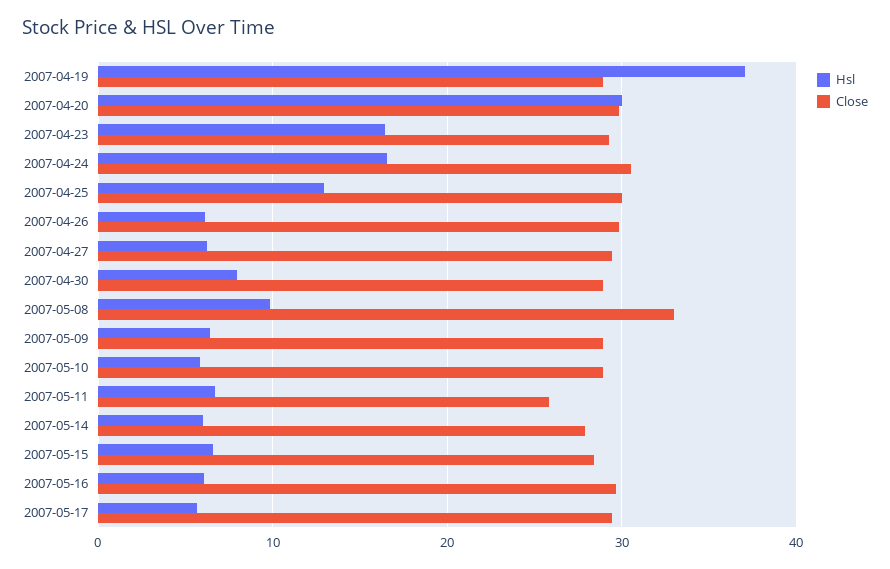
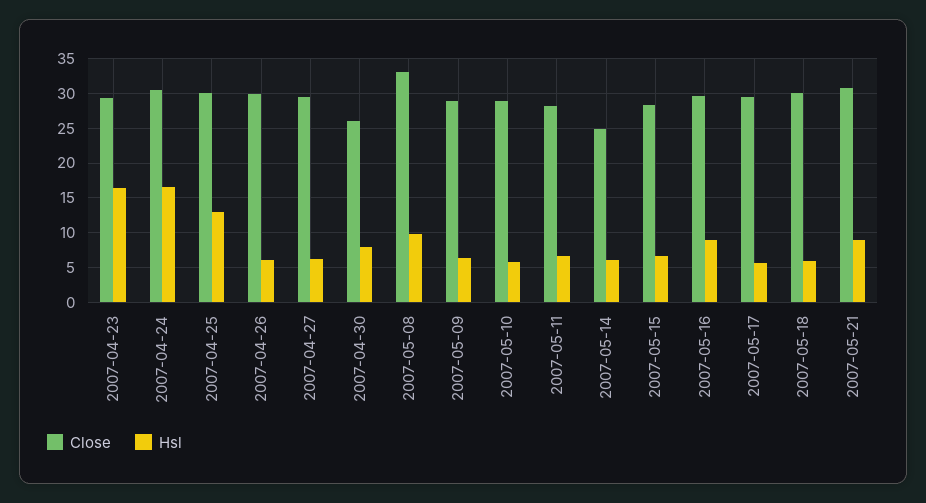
Hsl, 2007-04-19: 37 -> none
Close, 2007-04-19: 29 -> none
Hsl, 2007-04-20: 30 -> none
Close, 2007-04-20: 30 -> none
Close, 2007-04-30: 29 -> 26
Close, 2007-05-11: 26 -> 28
Close, 2007-05-14: 28 -> 25
Hsl, 2007-05-16: 6 -> 9
Close, 2007-05-18: none -> 30
Hsl, 2007-05-18: none -> 6
Close, 2007-05-21: none -> 31
Hsl, 2007-05-21: none -> 9

